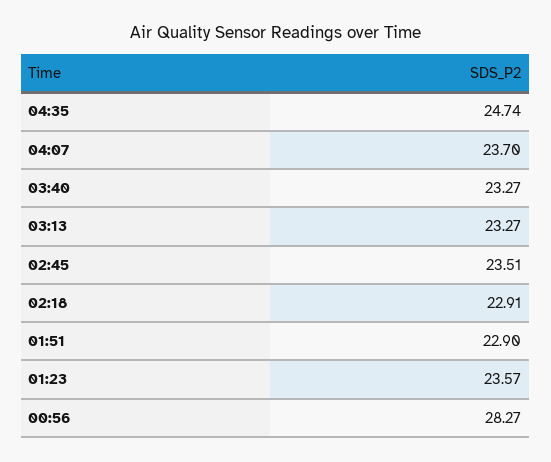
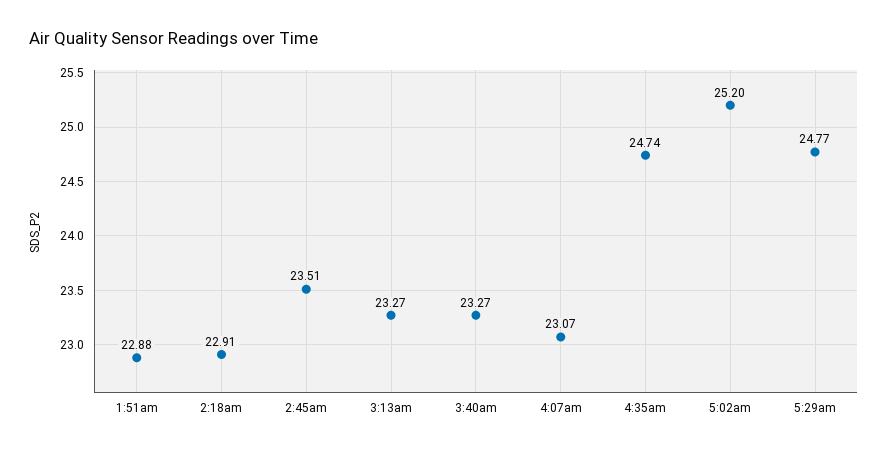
04:07: 23.7 -> 23.07
01:51: 22.9 -> 22.88
01:23: 23.57 -> none
00:56: 28.27 -> none
5:02am: none -> 25.2
5:29am: none -> 24.77

